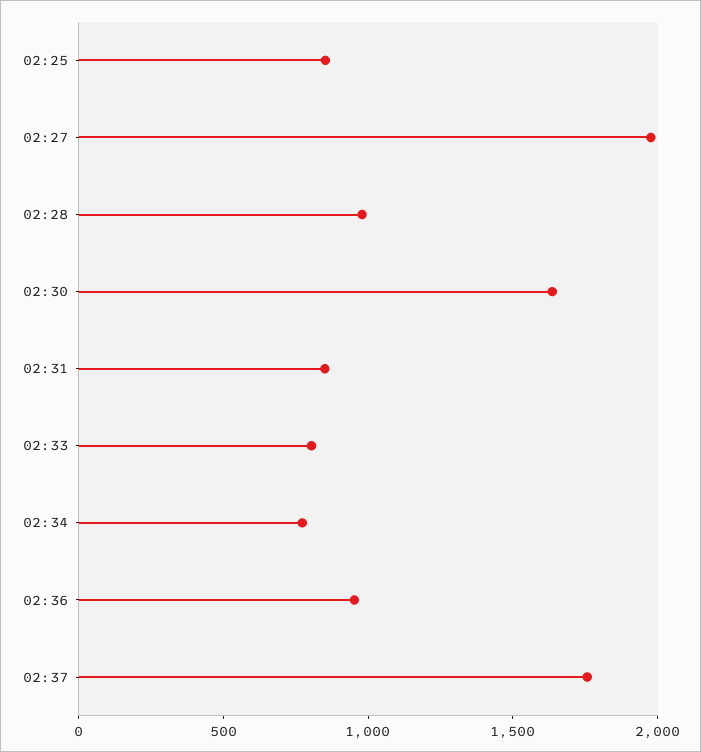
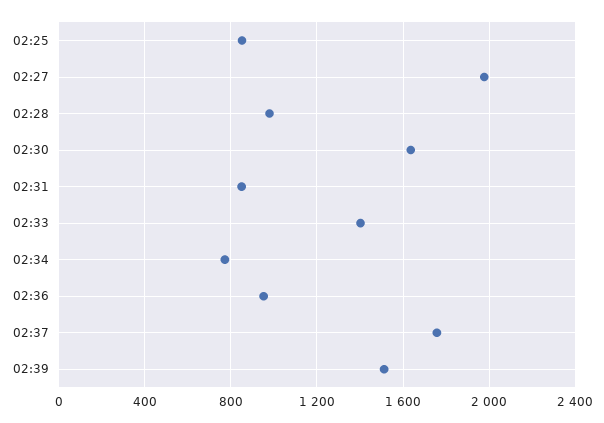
02:33: 800 -> 1400
02:39: none -> 1500

